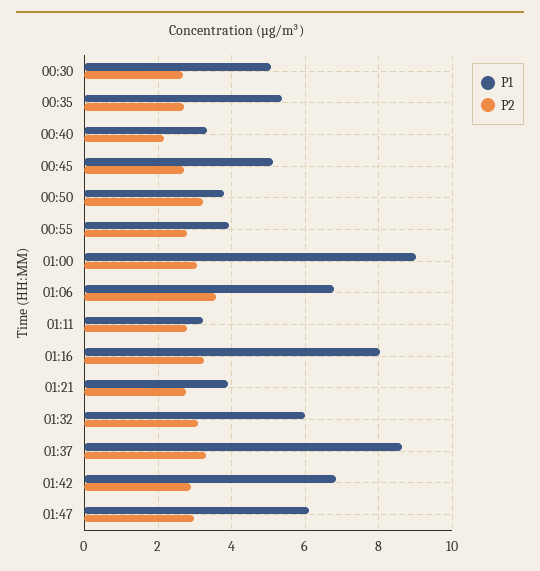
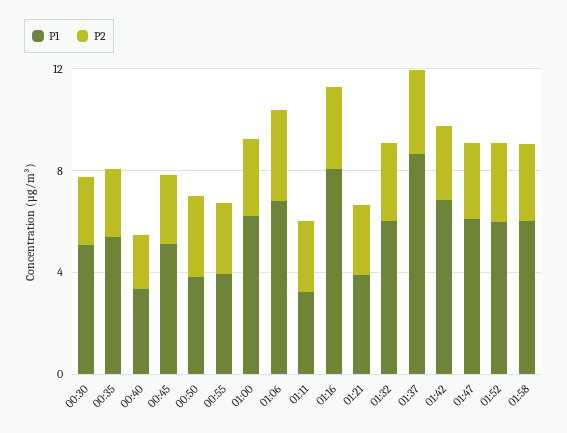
P1, 01:00: 9 -> 6
P1, 01:52: none -> 6
P2, 01:52: none -> 3
P1, 01:58: none -> 6
P2, 01:58: none -> 3

